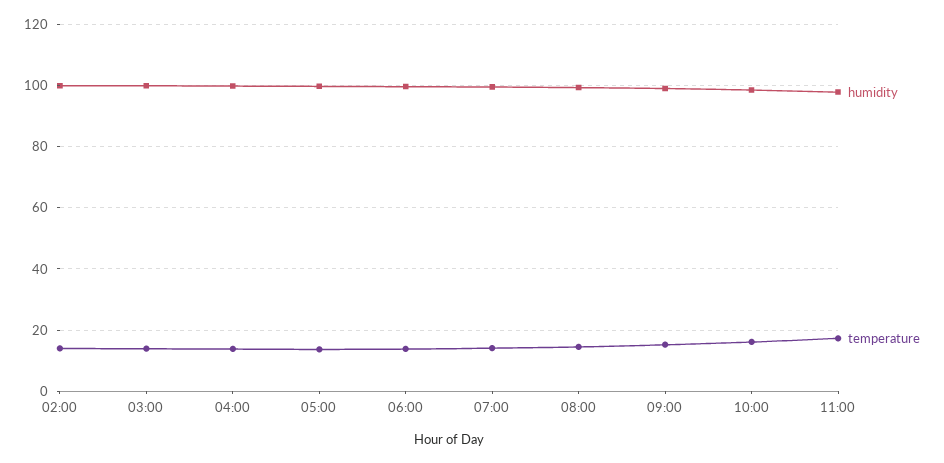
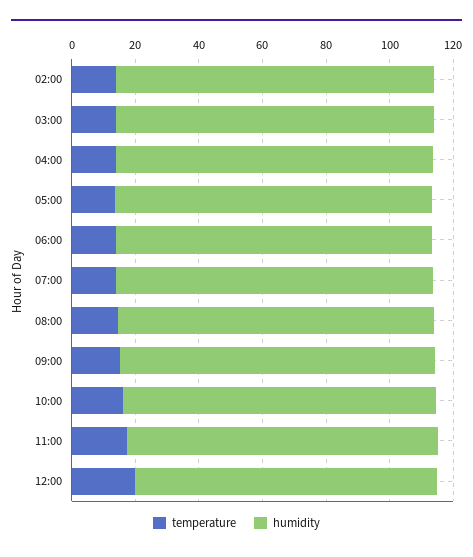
temperature, 12:00: none -> 20
humidity, 12:00: none -> 95

